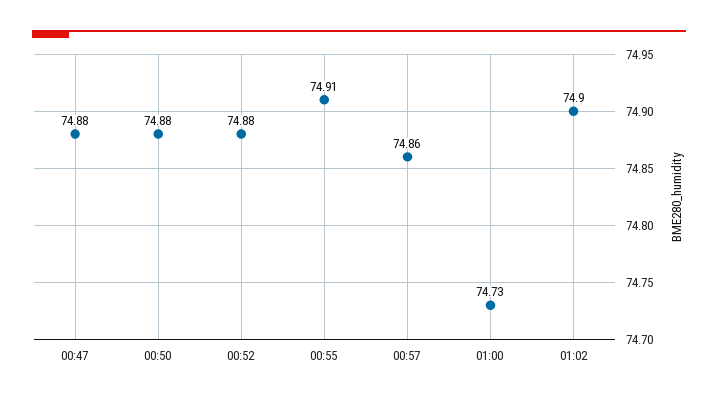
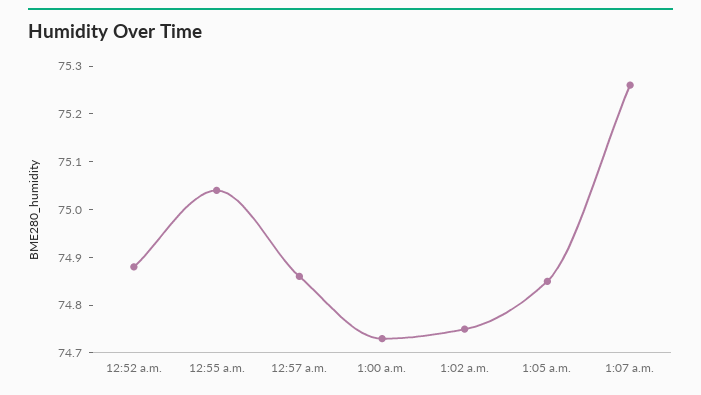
00:47: 74.88 -> none
00:50: 74.88 -> none
00:55: 74.91 -> 75.05
01:02: 74.9 -> 74.75
1:05 a.m.: none -> 74.85
1:07 a.m.: none -> 75.25

